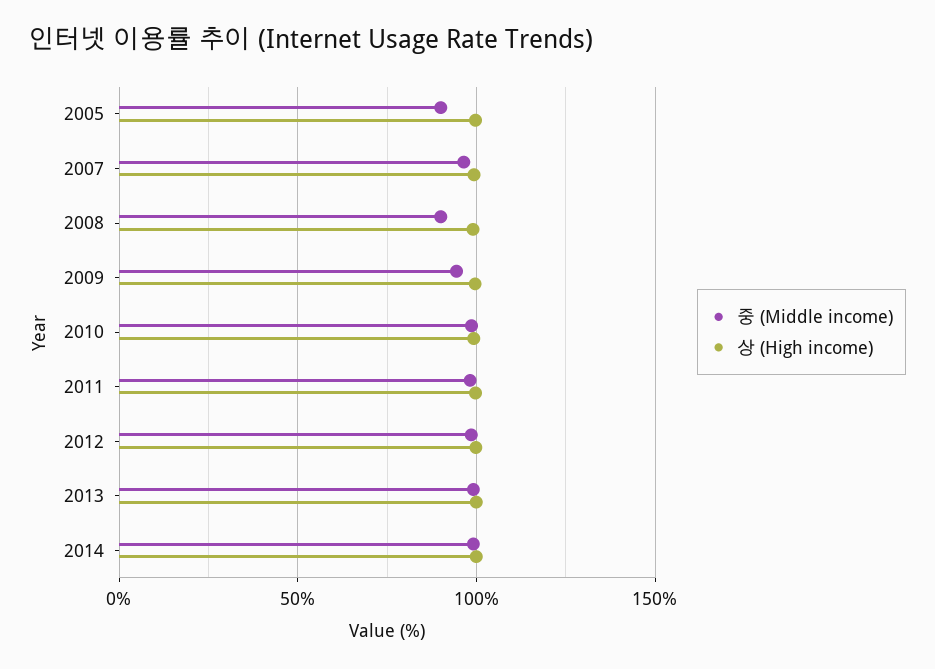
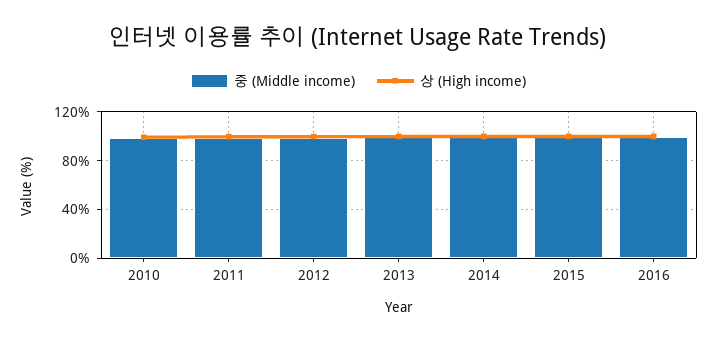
중 (Middle income), 2005: 90 -> none
상 (High income), 2005: 100 -> none
중 (Middle income), 2007: 95 -> none
상 (High income), 2007: 100 -> none
중 (Middle income), 2008: 90 -> none
상 (High income), 2008: 100 -> none
중 (Middle income), 2009: 95 -> none
상 (High income), 2009: 100 -> none
중 (Middle income), 2015: none -> 100
상 (High income), 2015: none -> 100
중 (Middle income), 2016: none -> 100
상 (High income), 2016: none -> 100

